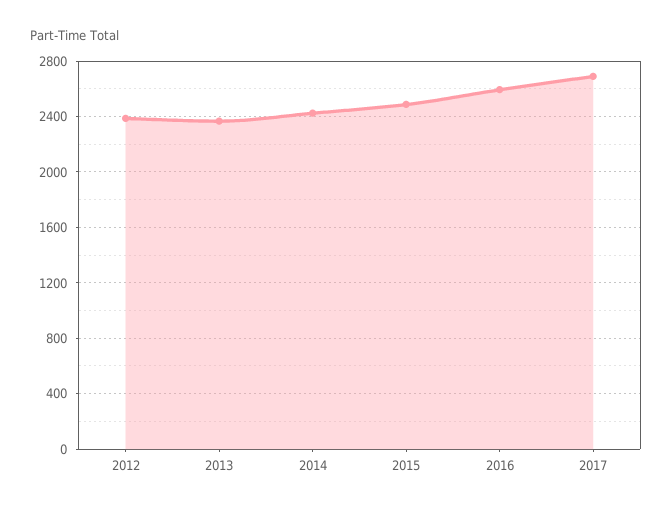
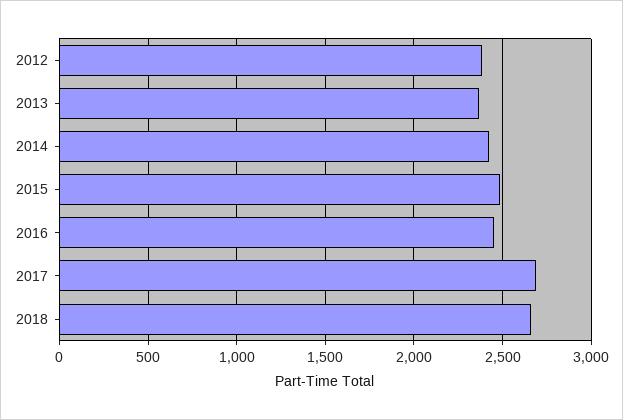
2016: 2600 -> 2450
2018: none -> 2650

